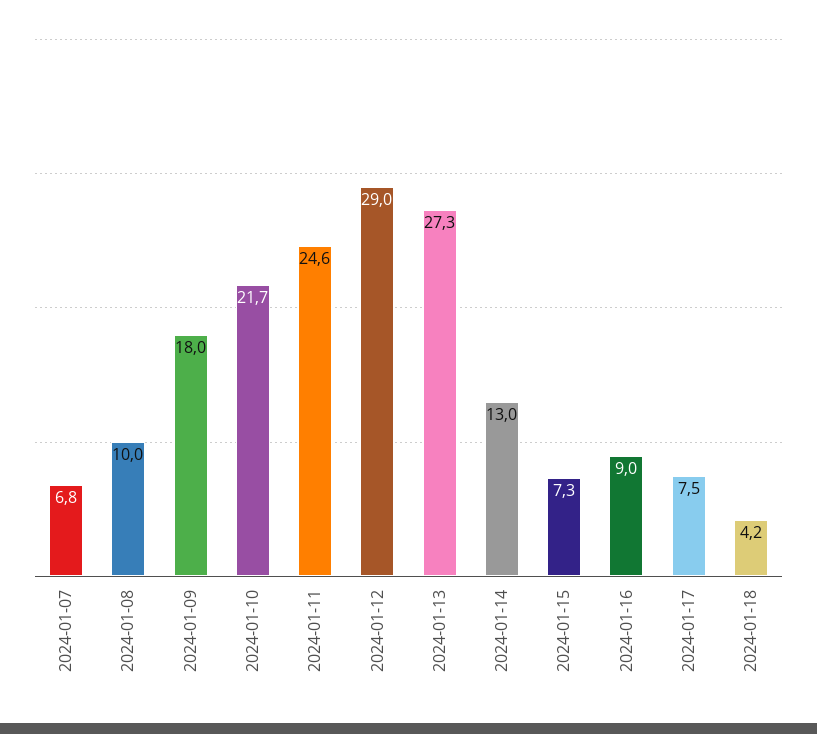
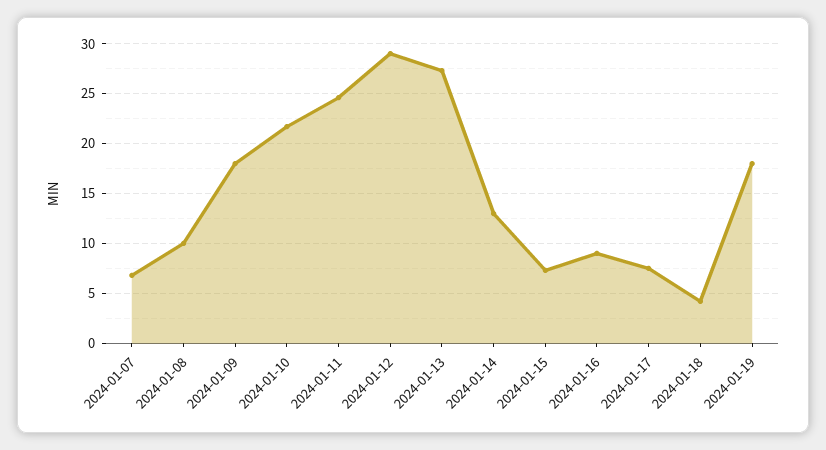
2024-01-19: none -> 18

